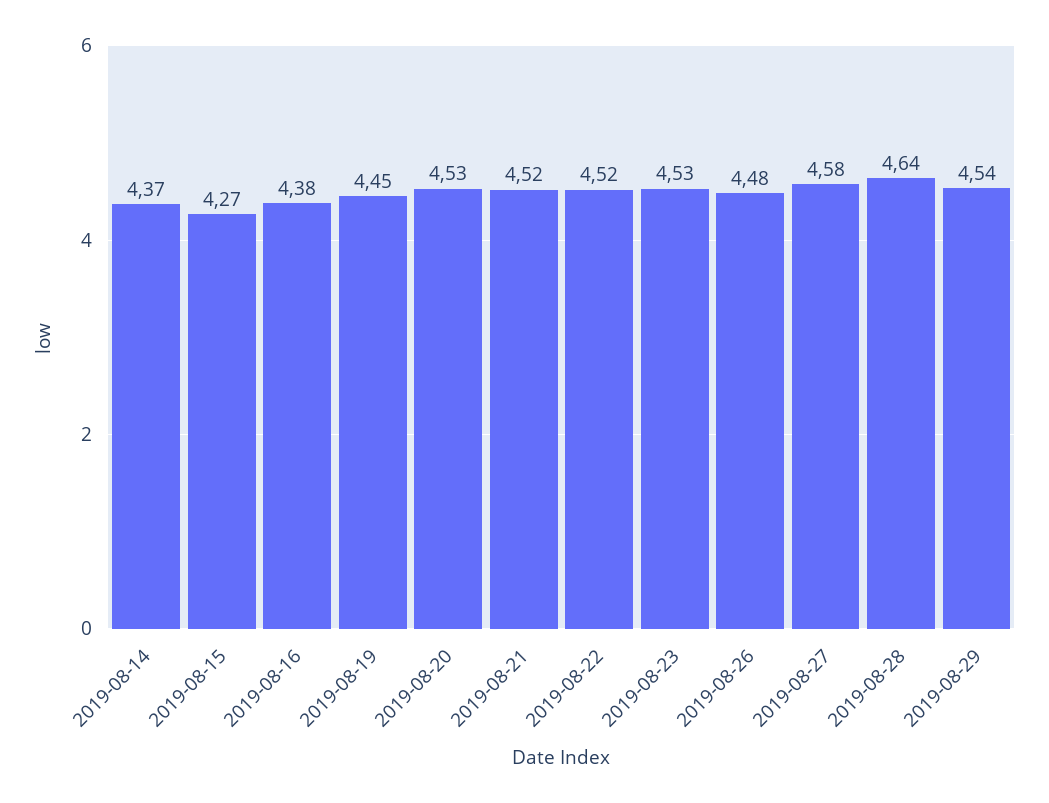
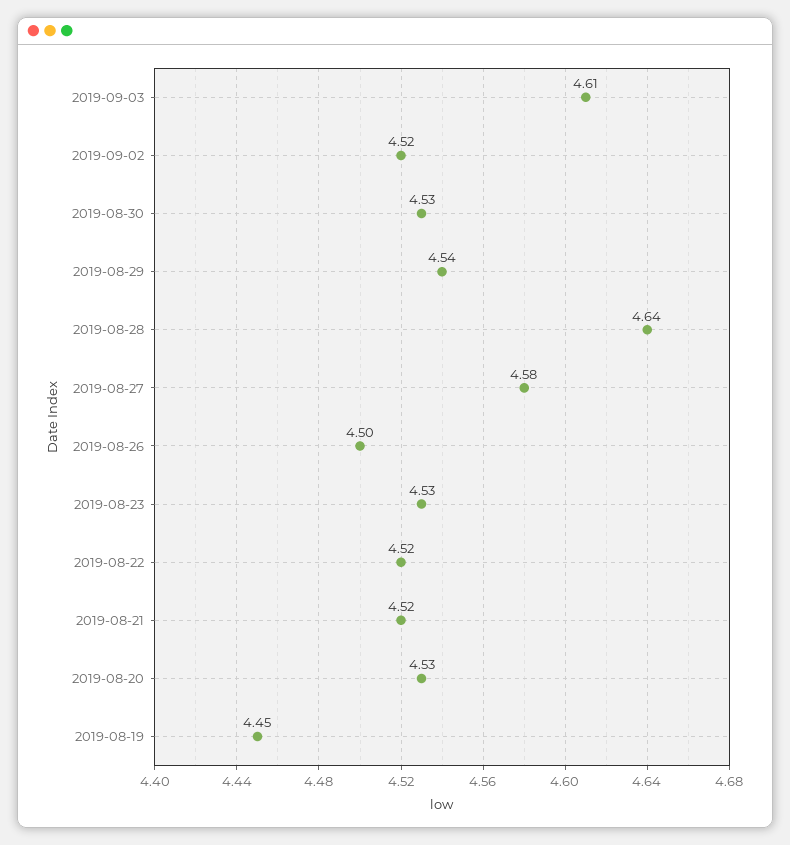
2019-08-14: 4.37 -> none
2019-08-15: 4.27 -> none
2019-08-16: 4.38 -> none
2019-08-26: 4.48 -> 4.5
2019-09-03: none -> 4.61
2019-09-02: none -> 4.52
2019-08-30: none -> 4.53

